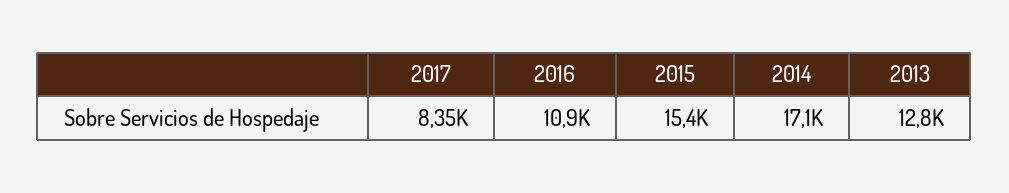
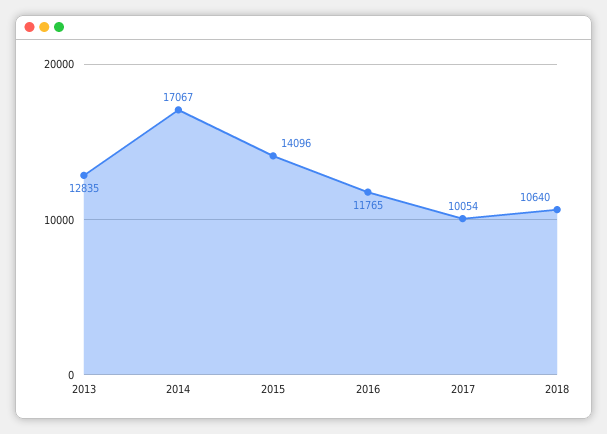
2017: 8350 -> 10054
2016: 10900 -> 11765
2015: 15400 -> 14096
2018: none -> 10640

